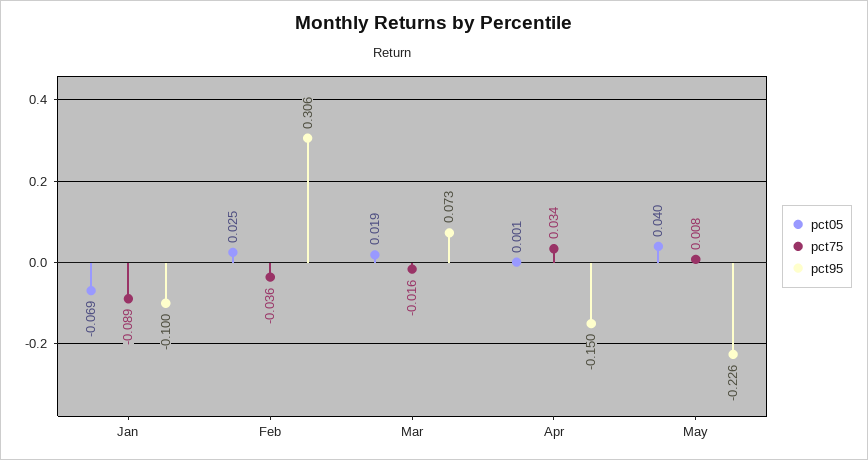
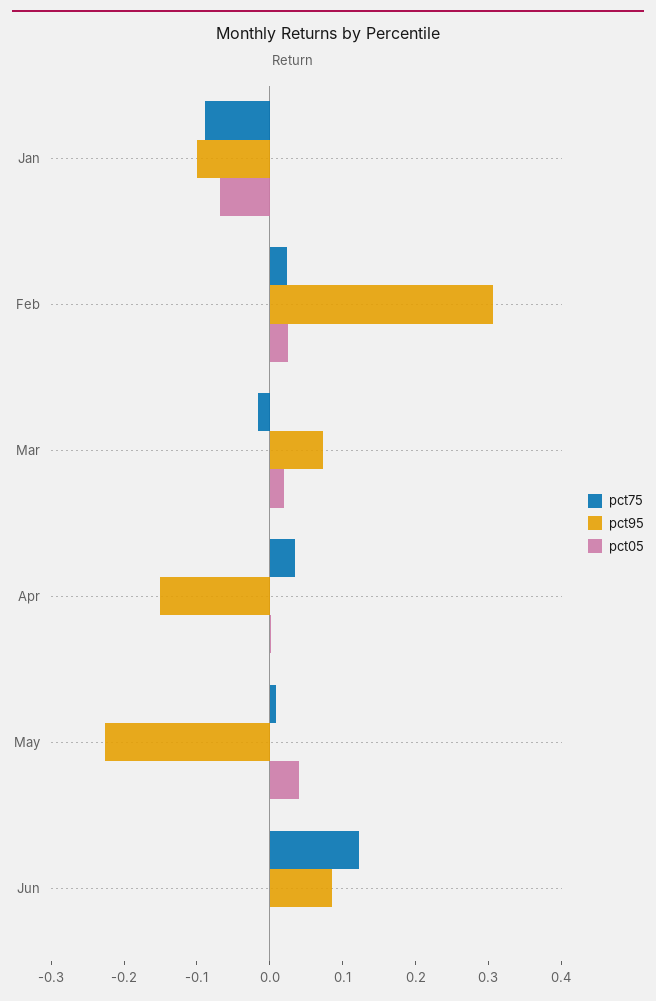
pct75, Feb: -0.036 -> 0.02
pct75, Jun: none -> 0.12
pct95, Jun: none -> 0.08
pct05, Jun: none -> 0

